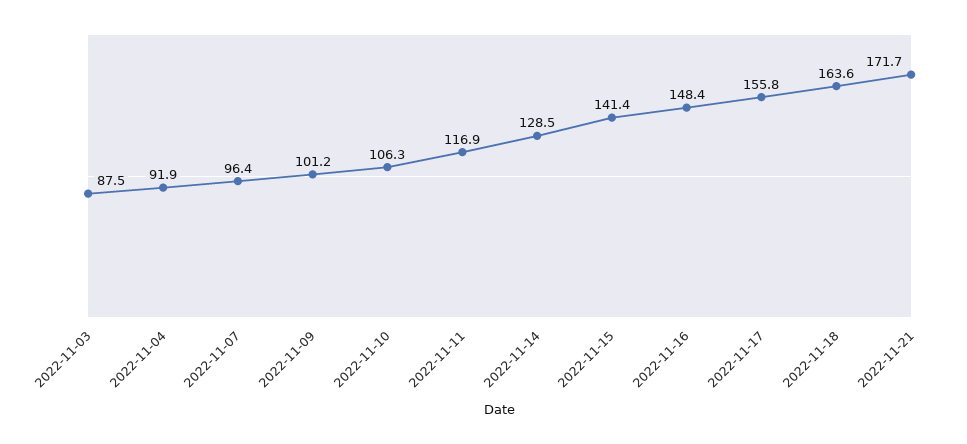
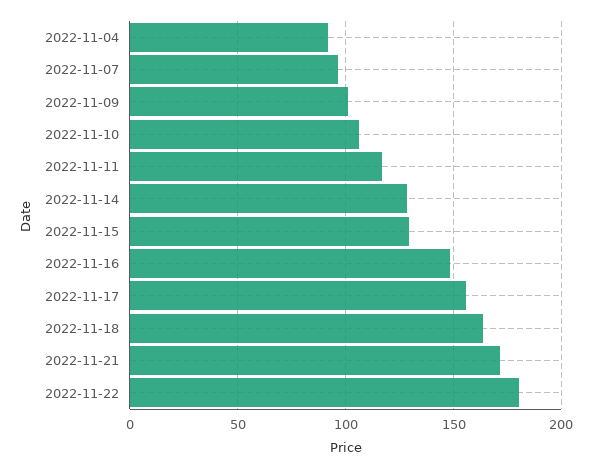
2022-11-03: 87.5 -> none
2022-11-15: 141.4 -> 130
2022-11-22: none -> 180

